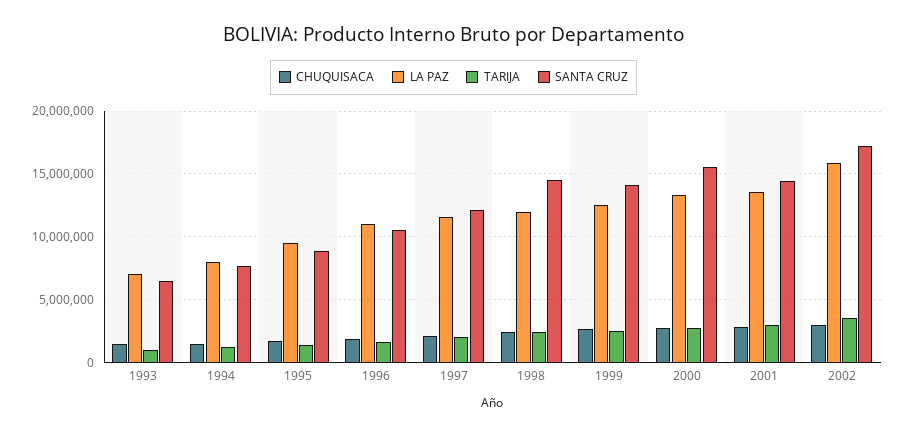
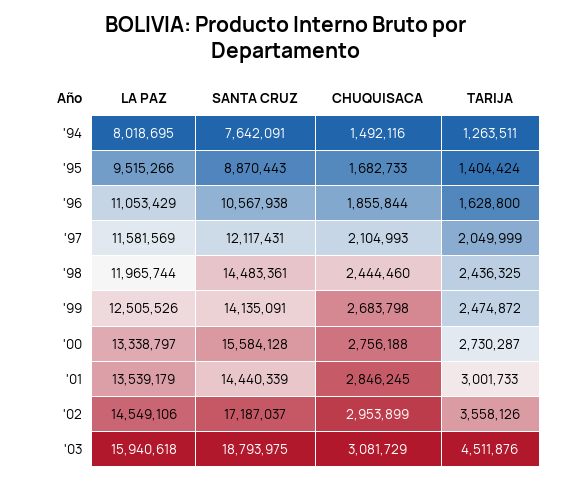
CHUQUISACA, 1993: 1500000 -> none
LA PAZ, 1993: 7000000 -> none
TARIJA, 1993: 1000000 -> none
SANTA CRUZ, 1993: 6500000 -> none
LA PAZ, 2002: 16000000 -> 14549106
LA PAZ, '03: none -> 15940618
SANTA CRUZ, '03: none -> 18793975
CHUQUISACA, '03: none -> 3081729
TARIJA, '03: none -> 4511876

